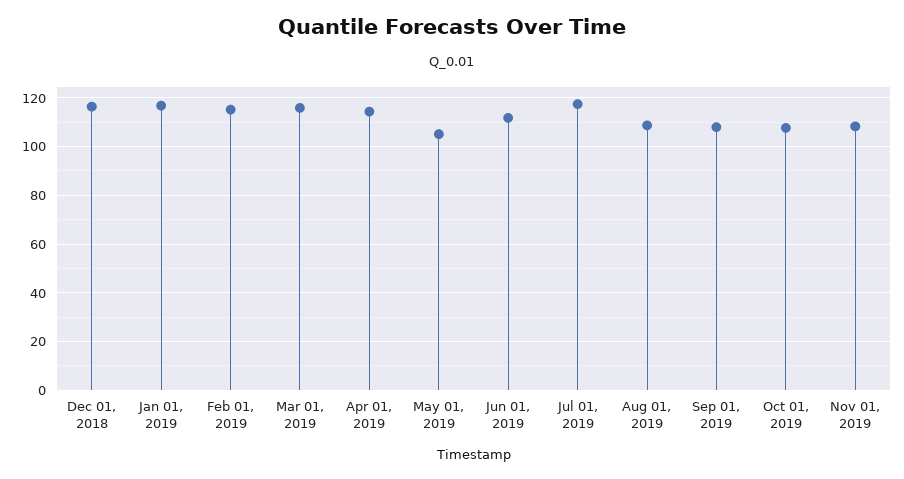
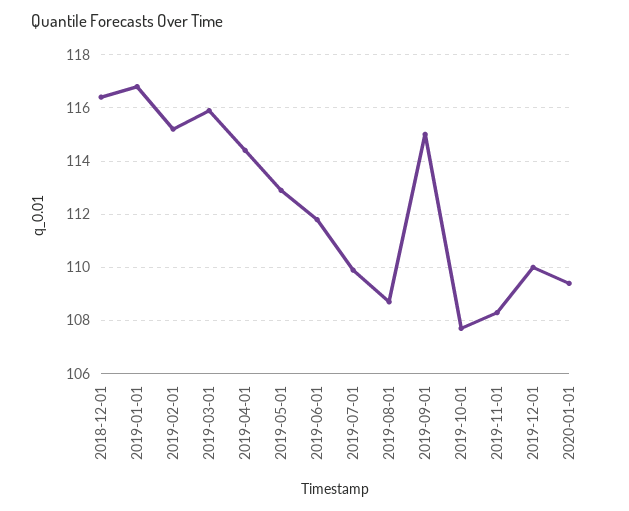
May 01, 2019: 105 -> 113
Jul 01, 2019: 117.5 -> 110
Sep 01, 2019: 107.5 -> 115
2019-12-01: none -> 110
2020-01-01: none -> 109.5

